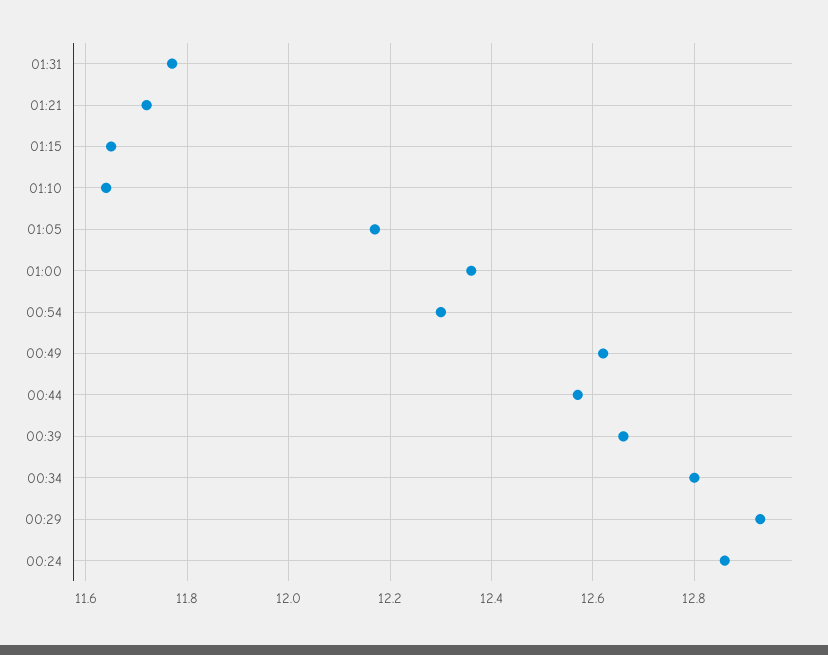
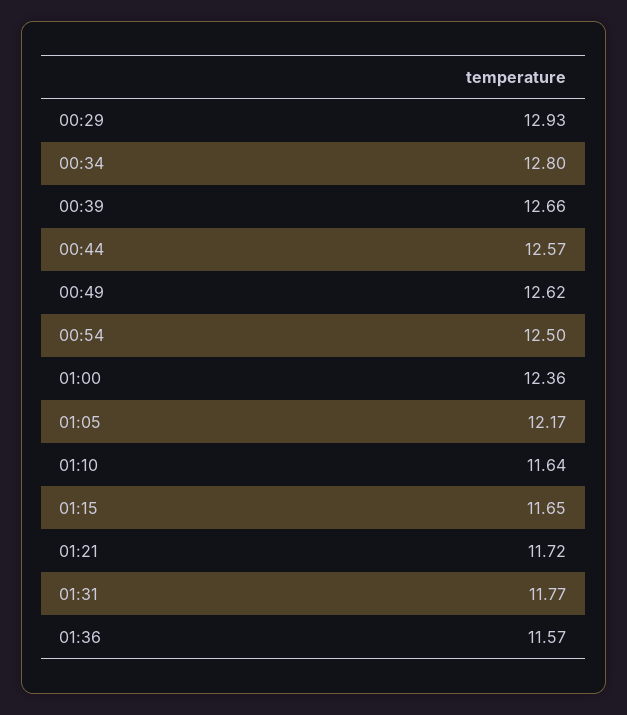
00:54: 12.3 -> 12.5
00:24: 12.85 -> none
01:36: none -> 11.57

